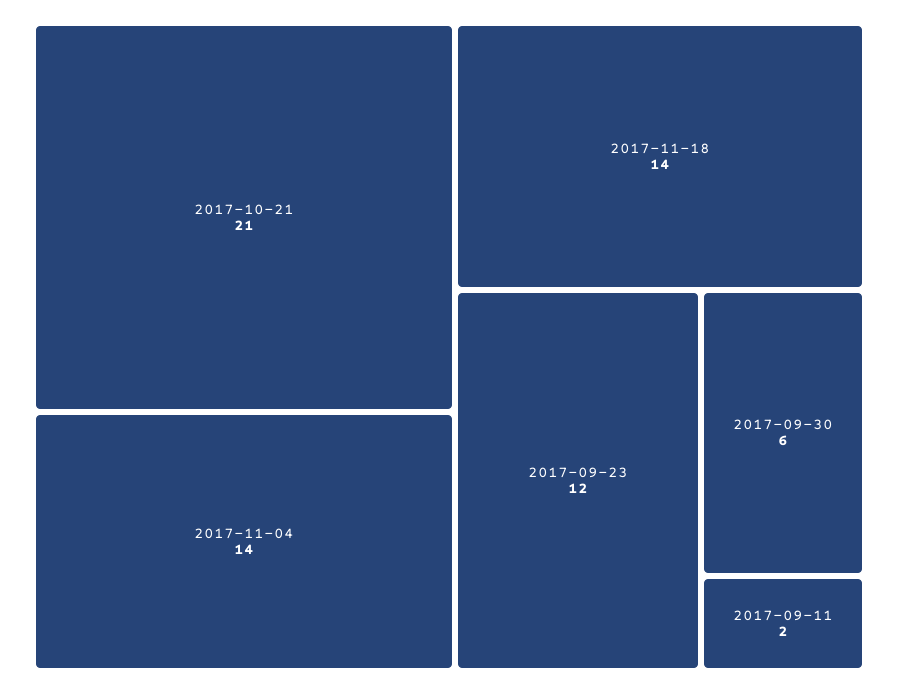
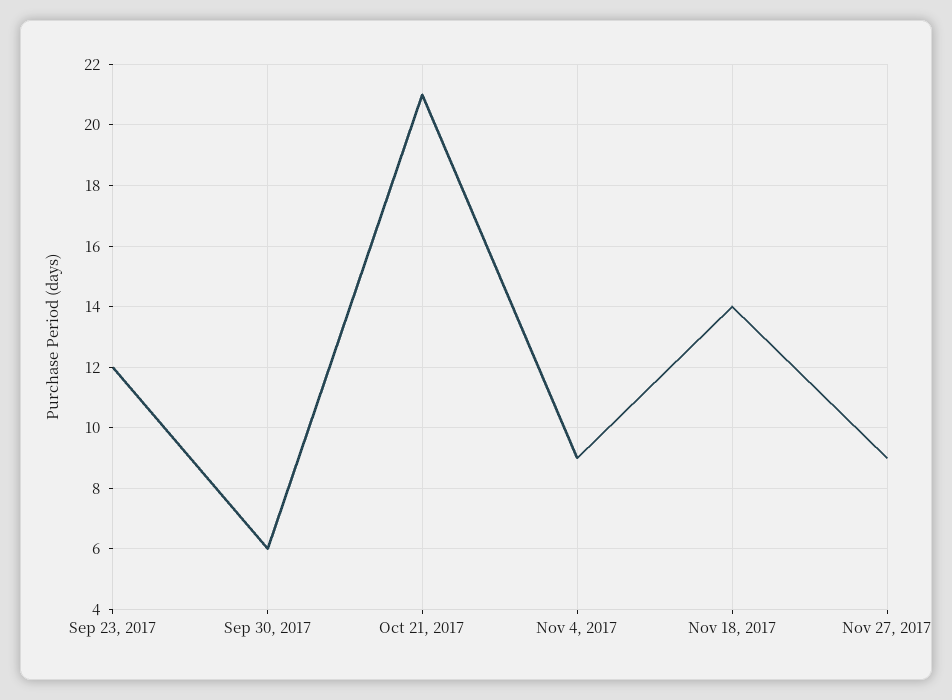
2017-11-04: 14 -> 9
2017-09-11: 2 -> none
Nov 27, 2017: none -> 9

